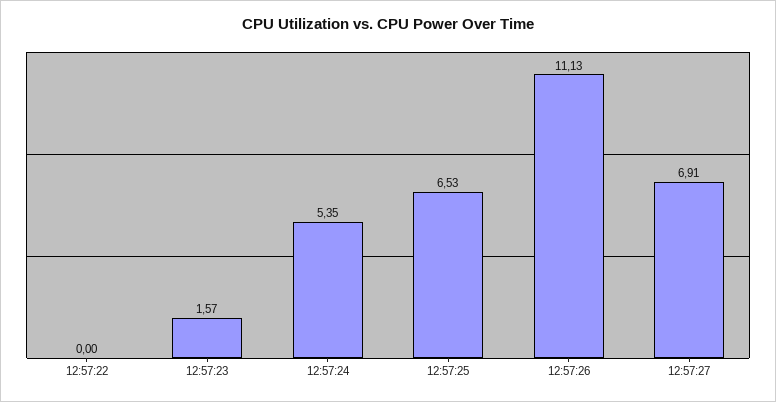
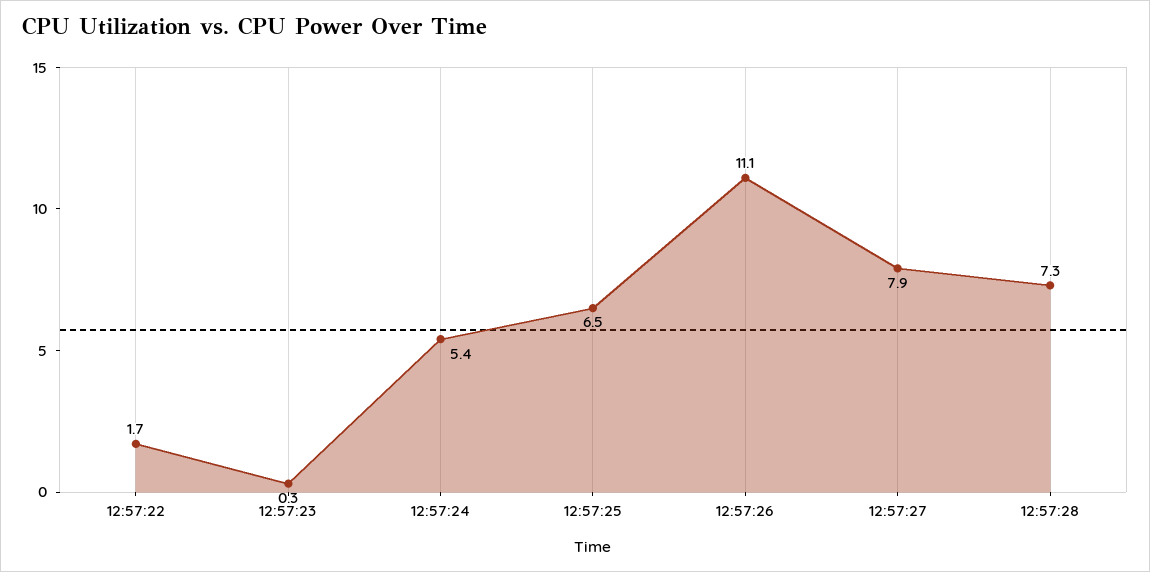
12:57:22: 0 -> 1.7
12:57:23: 1.57 -> 0.3
12:57:27: 6.91 -> 7.9
12:57:28: none -> 7.3

